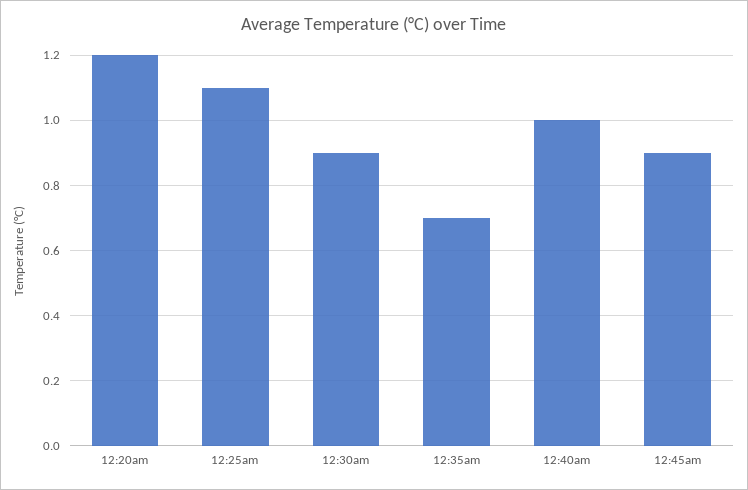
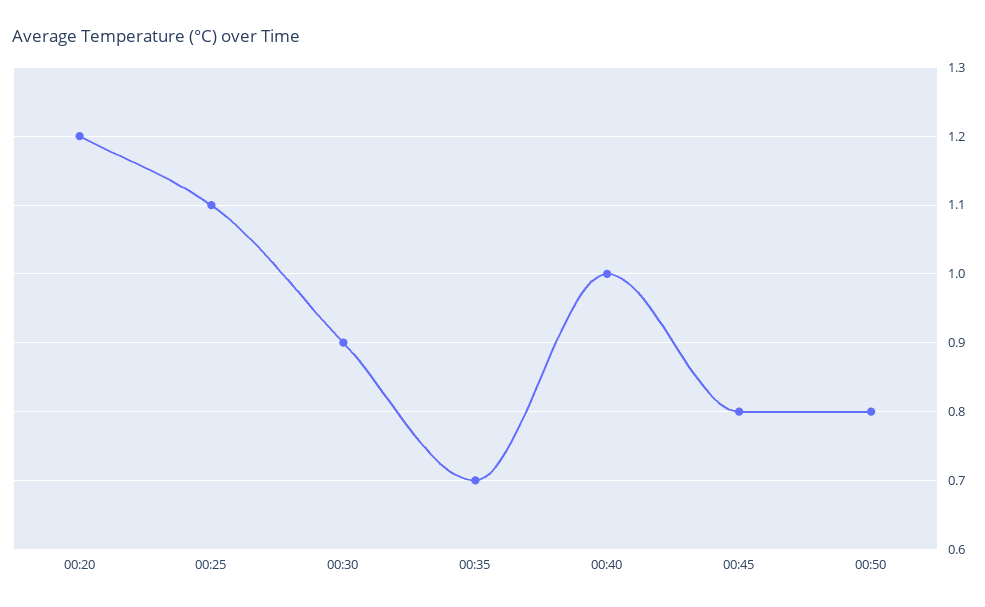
12:45am: 0.9 -> 0.8
00:50: none -> 0.8

